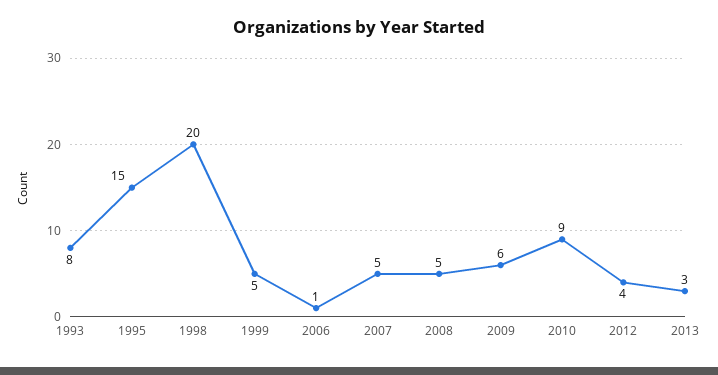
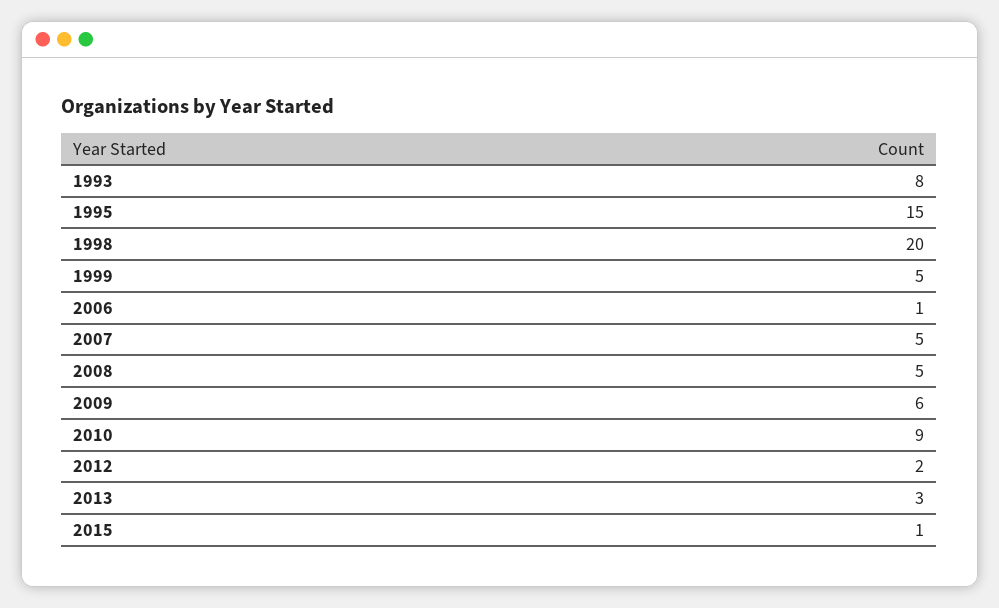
2012: 4 -> 2
2015: none -> 1

